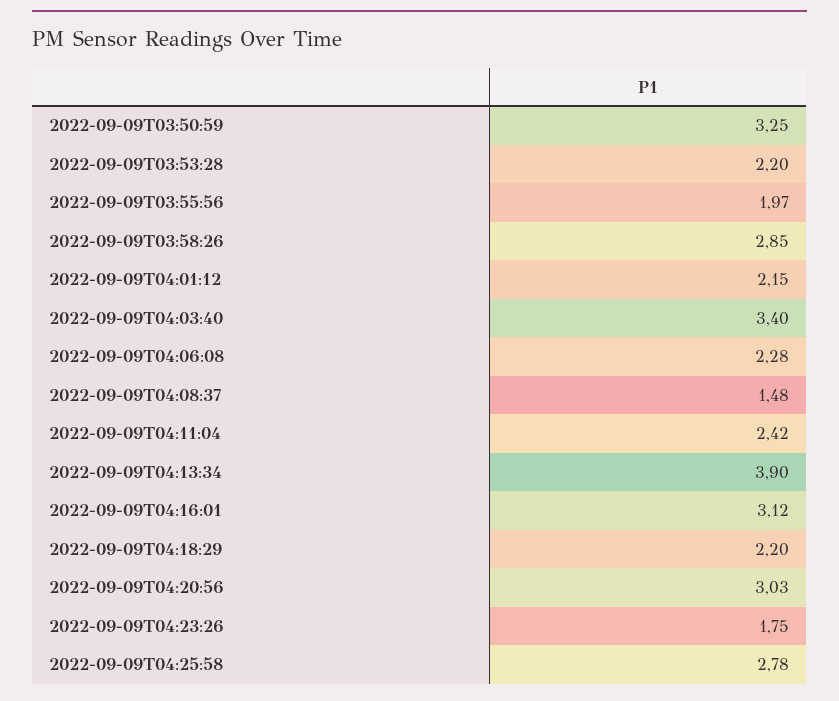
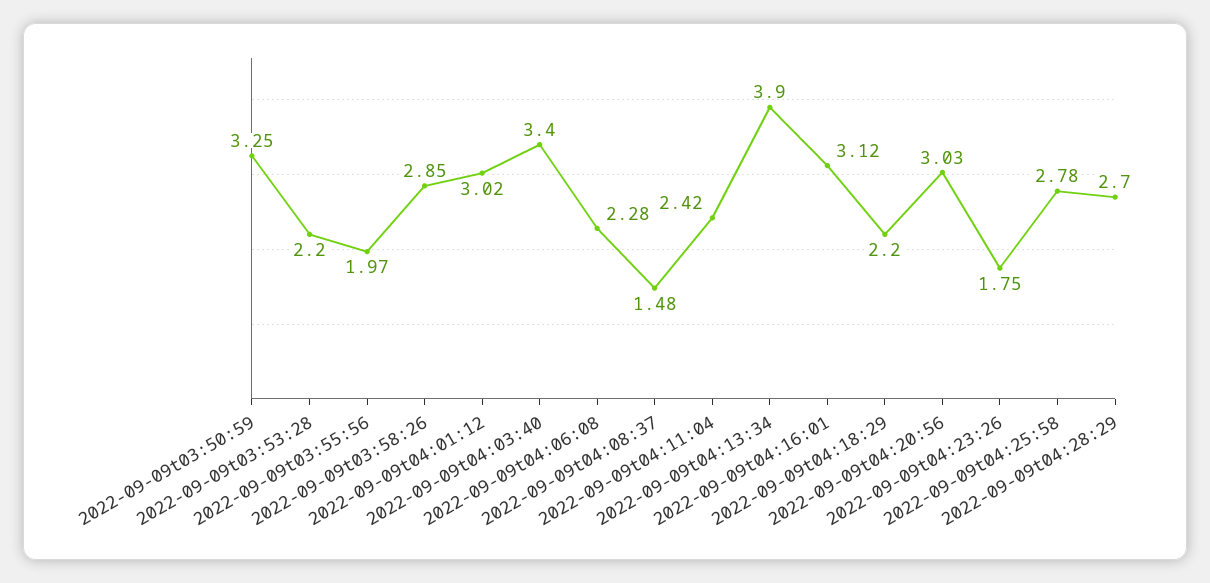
2022-09-09T04:01:12: 2.15 -> 3.02
2022-09-09t04:28:29: none -> 2.7

